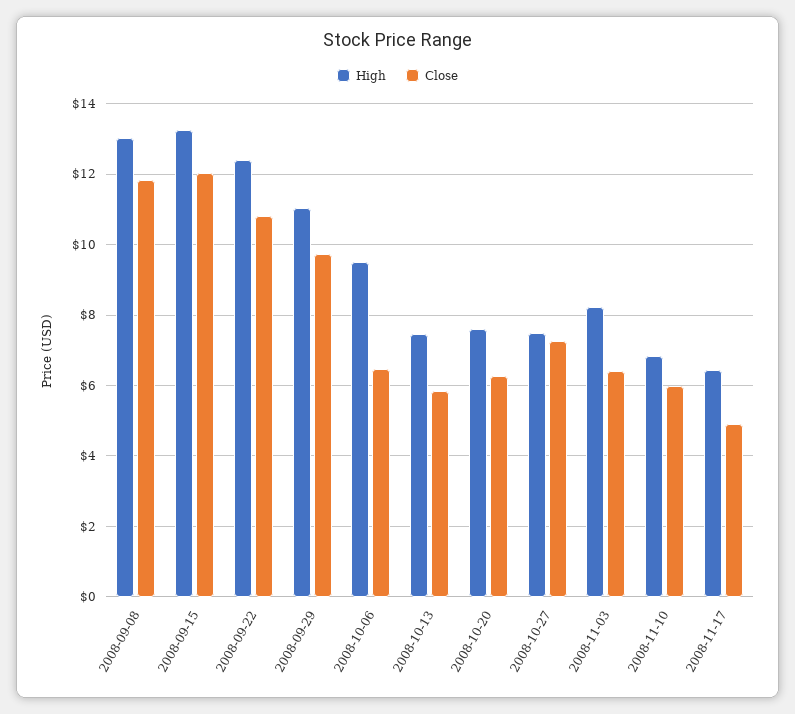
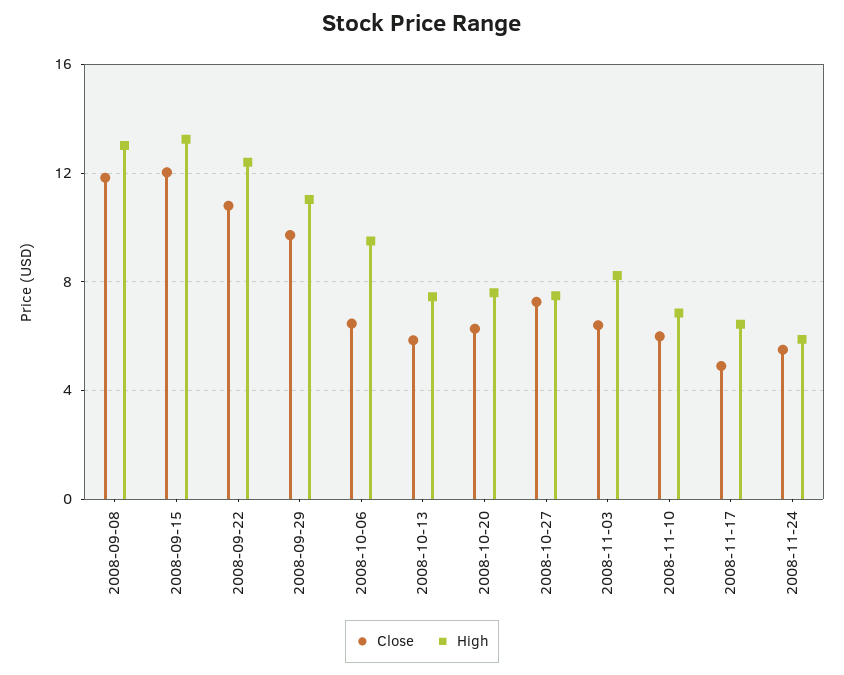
Close, 2008-11-24: none -> 5.5
High, 2008-11-24: none -> 6

